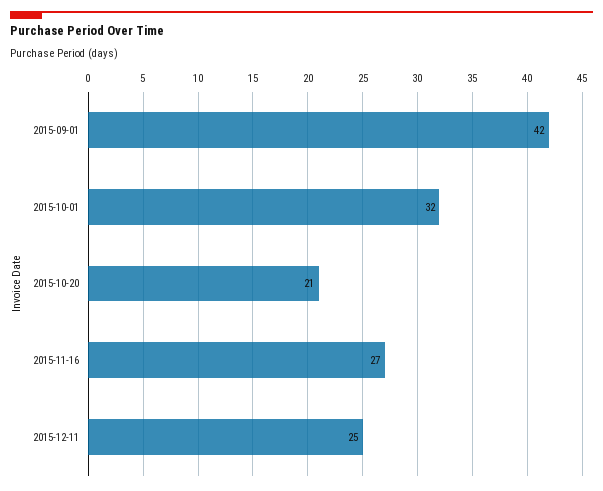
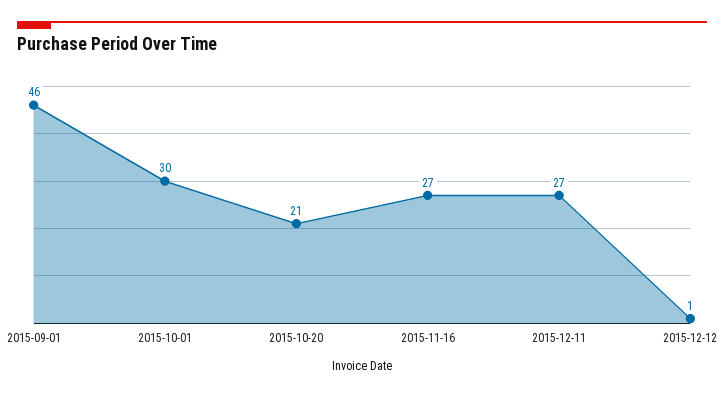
2015-09-01: 42 -> 46
2015-10-01: 32 -> 30
2015-12-11: 25 -> 27
2015-12-12: none -> 1

